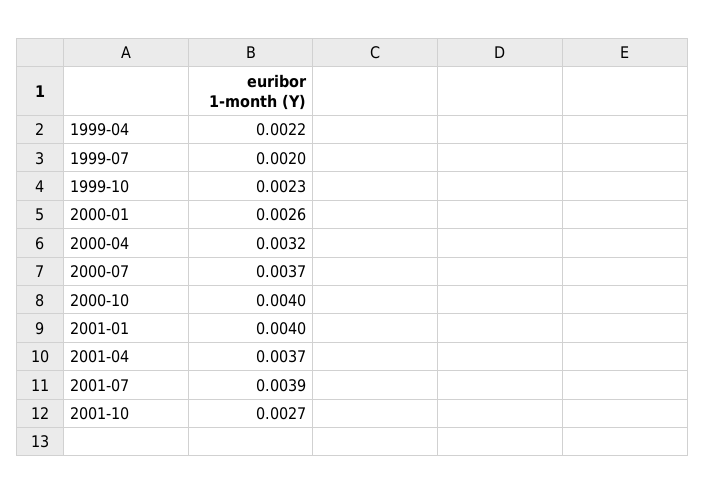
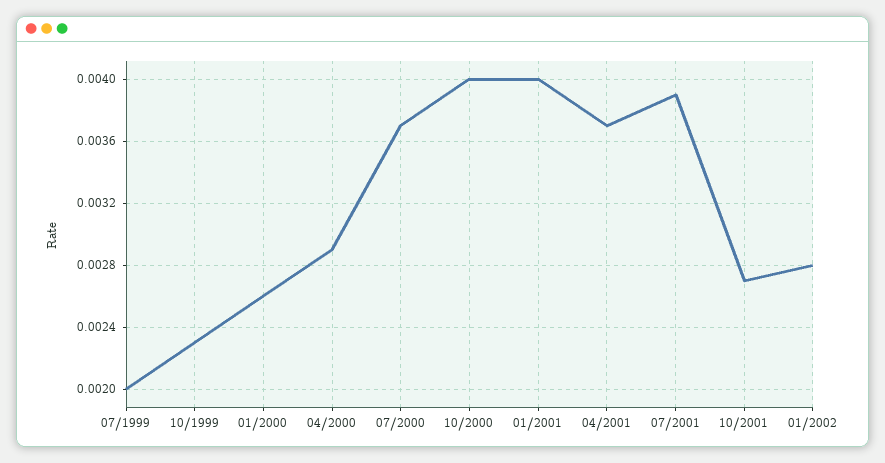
1999-04: 0.0022 -> none
2000-04: 0.0032 -> 0.0029
01/2002: none -> 0.0028

